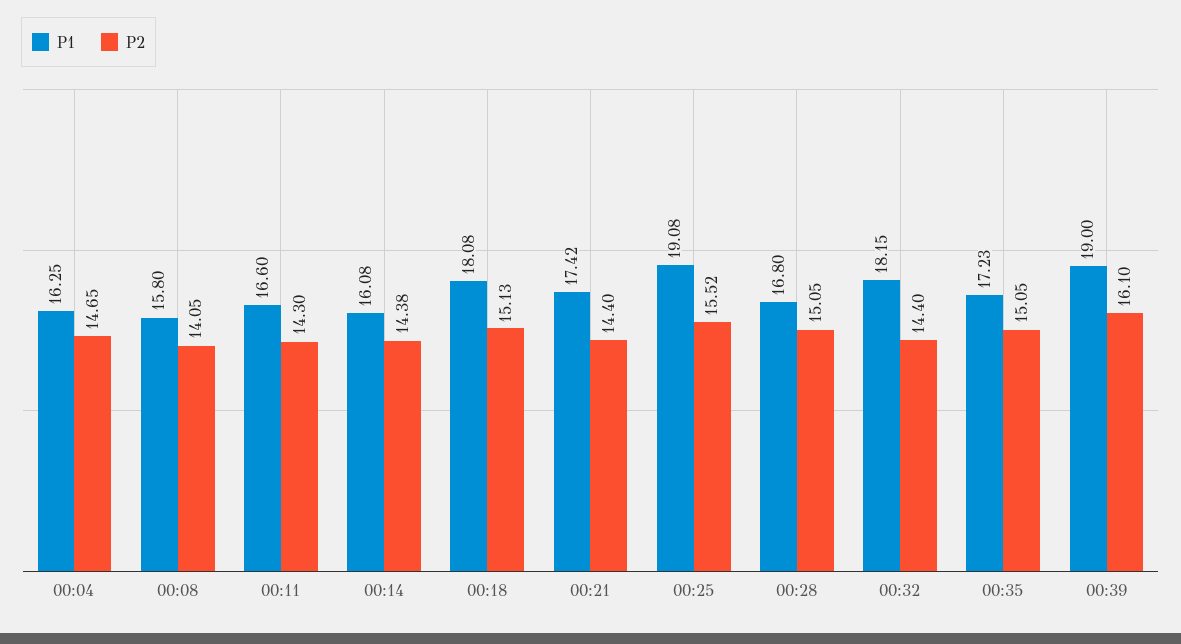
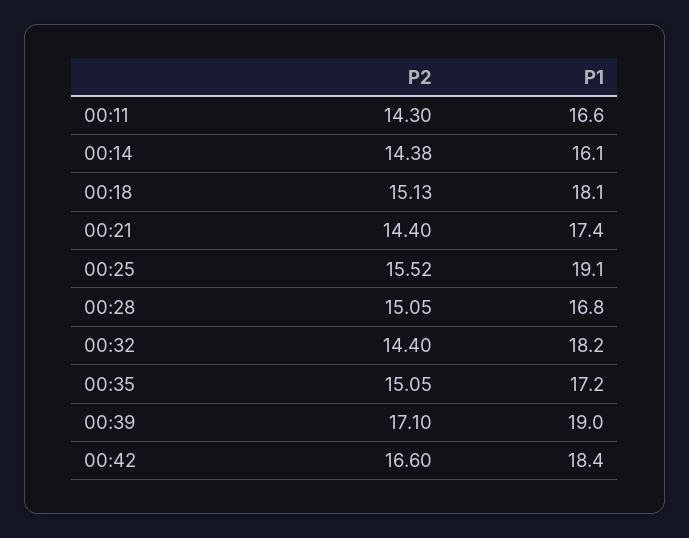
P1, 00:04: 16.25 -> none
P2, 00:04: 14.65 -> none
P1, 00:08: 15.8 -> none
P2, 00:08: 14.05 -> none
P2, 00:39: 16.1 -> 17.1
P2, 00:42: none -> 16.6
P1, 00:42: none -> 18.4

